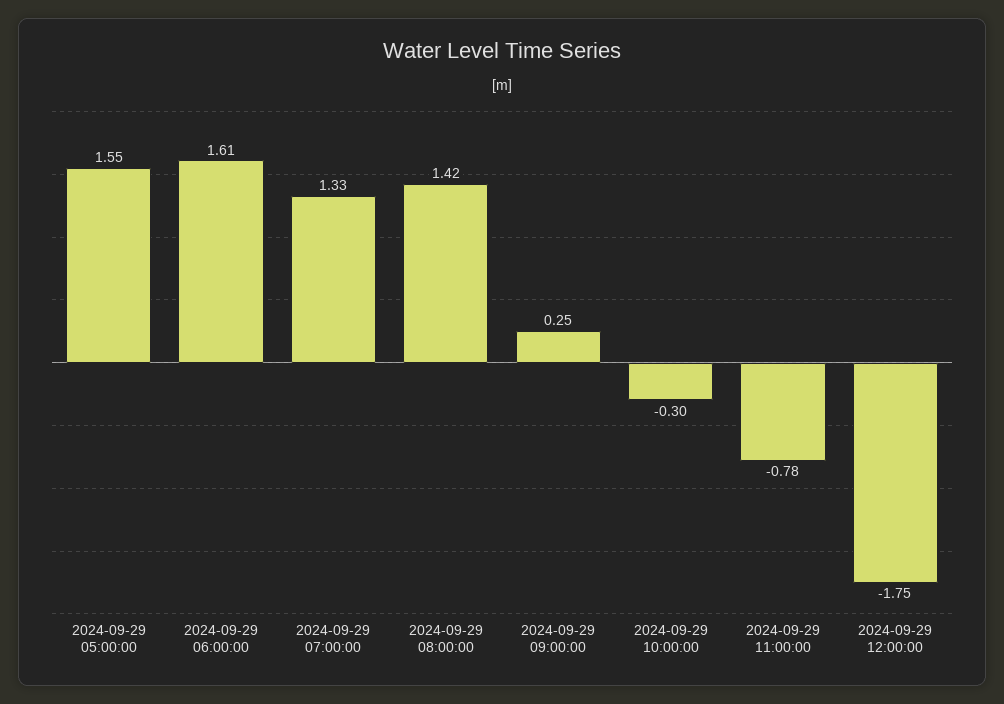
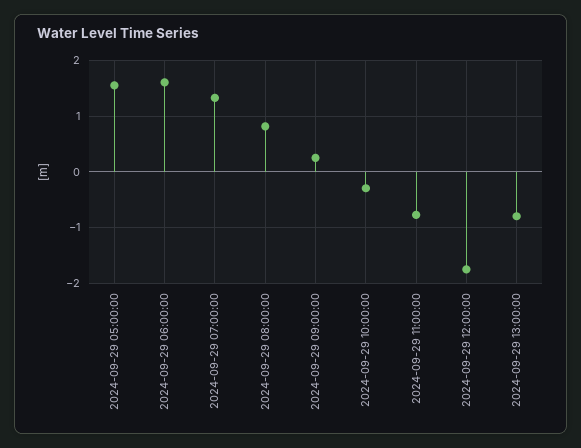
2024-09-29 08:00:00: 1.42 -> 0.8
2024-09-29 13:00:00: none -> -0.8

